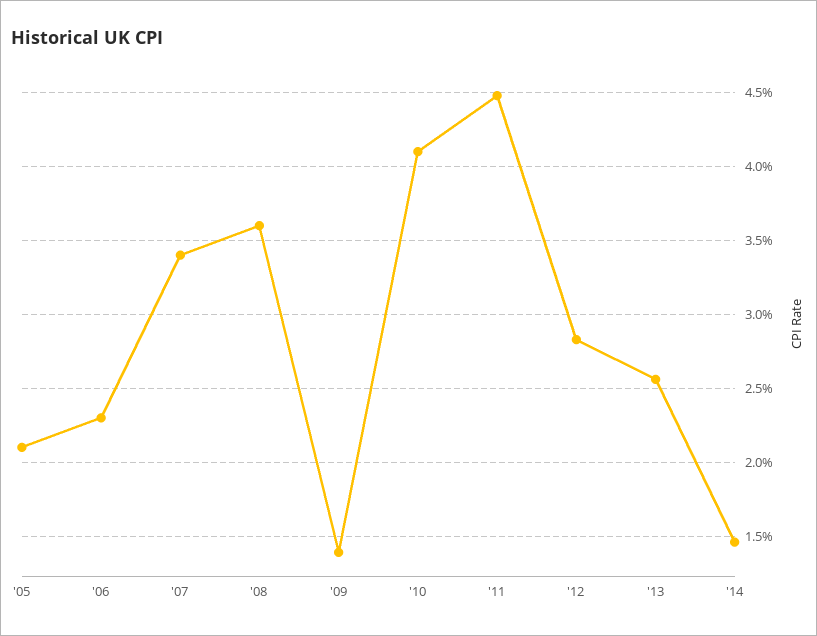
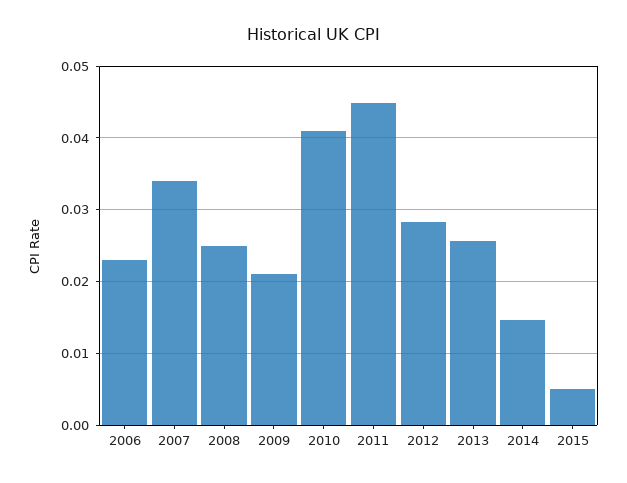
'05: 0.021 -> none
'08: 0.036 -> 0.025
'09: 0.014 -> 0.021
2015: none -> 0.005

